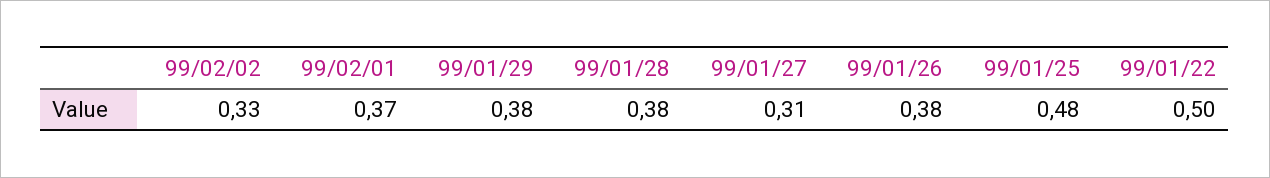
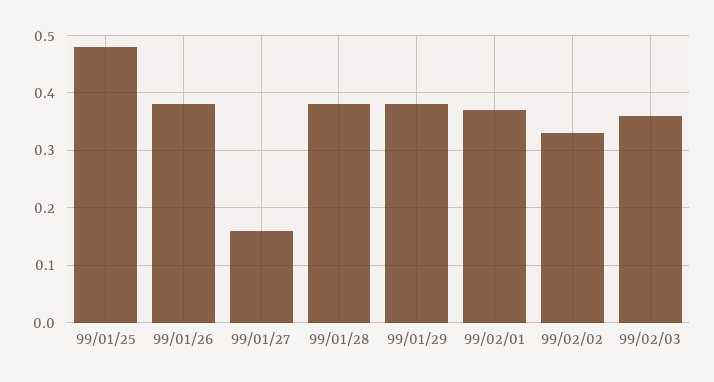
99/01/27: 0.31 -> 0.15
99/01/22: 0.5 -> none
99/02/03: none -> 0.35

